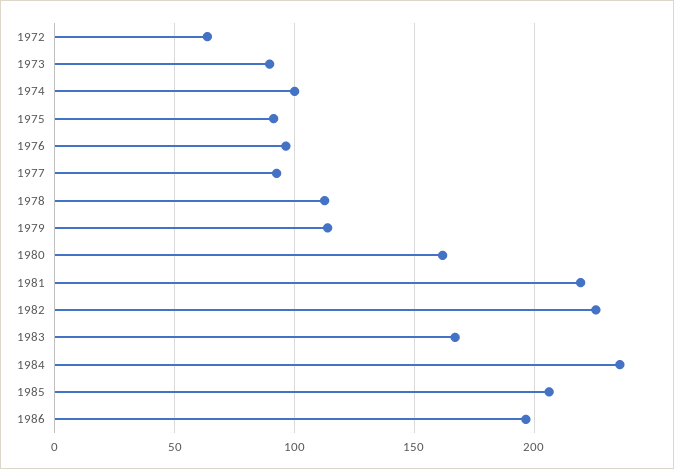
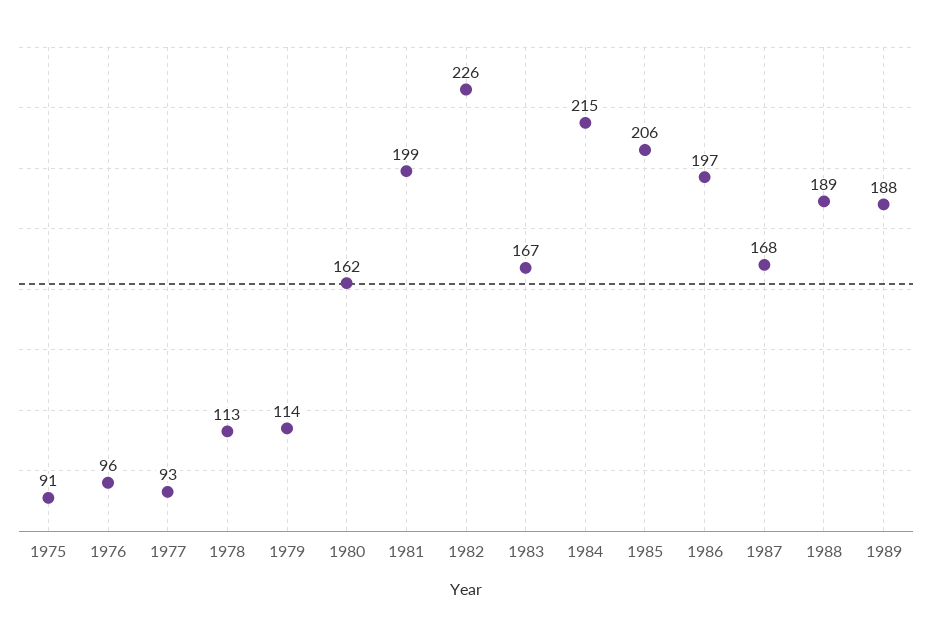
1972: 65 -> none
1973: 90 -> none
1974: 100 -> none
1981: 220 -> 199
1984: 235 -> 215
1987: none -> 168
1988: none -> 189
1989: none -> 188

